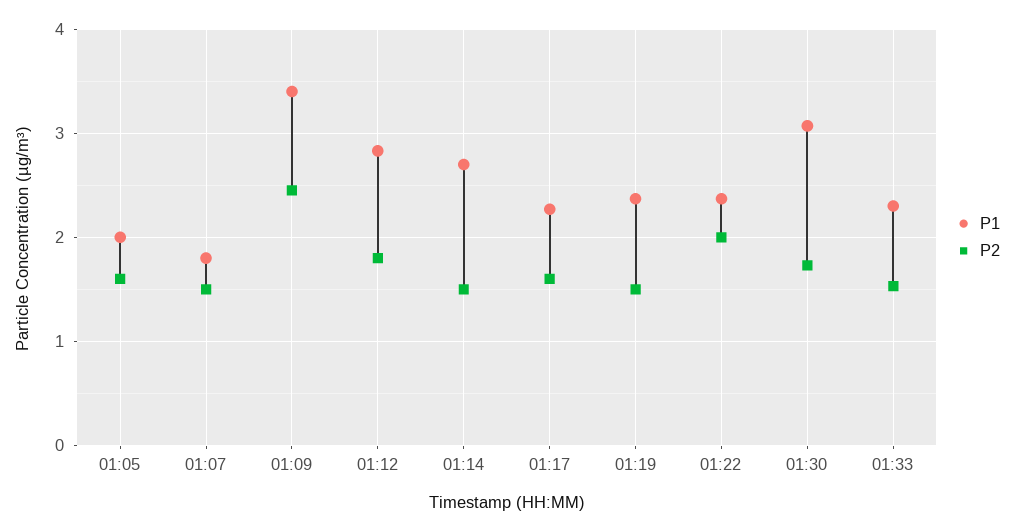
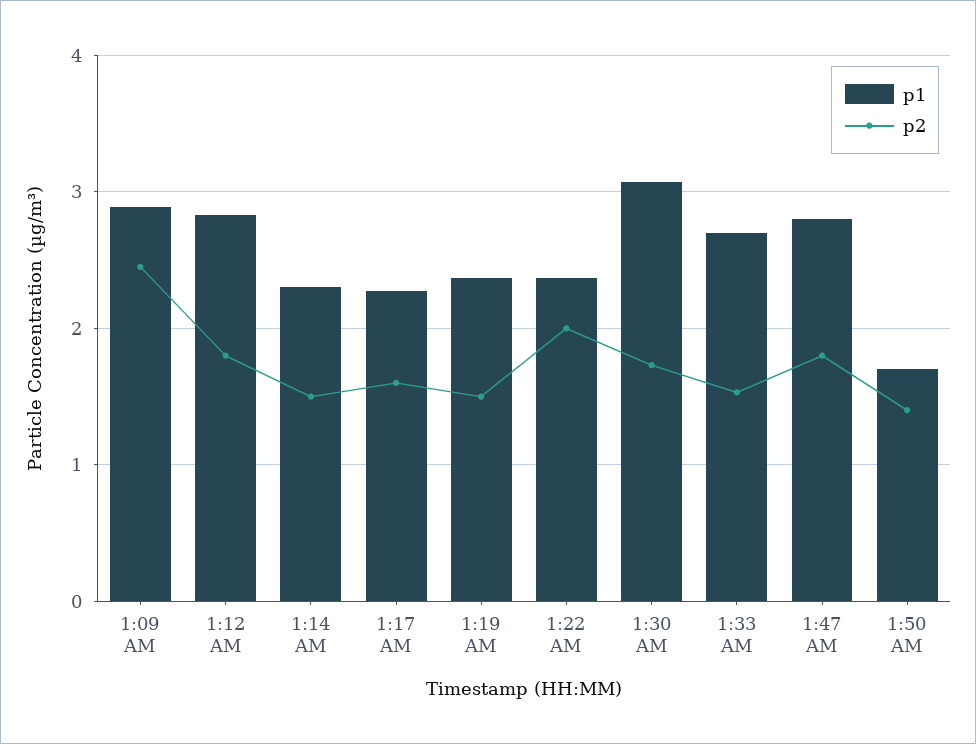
P1, 01:05: 2 -> none
P2, 01:05: 1.6 -> none
P1, 01:07: 1.8 -> none
P2, 01:07: 1.5 -> none
P1, 01:09: 3.4 -> 2.9
P1, 01:14: 2.7 -> 2.3
P1, 01:33: 2.3 -> 2.7
P1, 1:47 AM: none -> 2.8
P2, 1:47 AM: none -> 1.8
P1, 1:50 AM: none -> 1.7
P2, 1:50 AM: none -> 1.4

